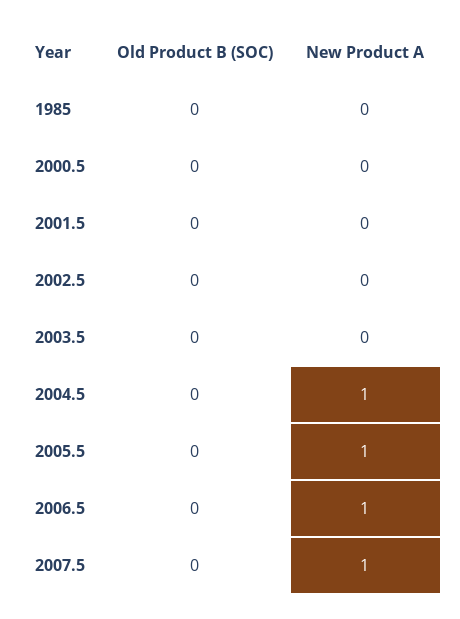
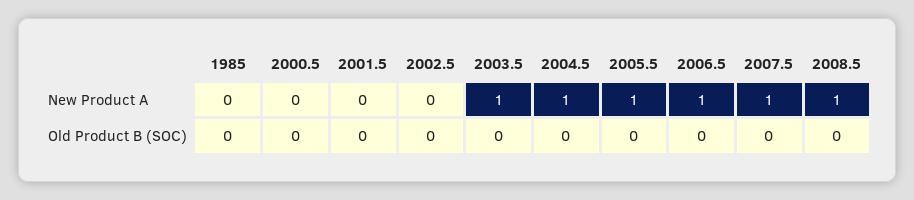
New Product A, 2003.5: 0 -> 1
New Product A, 2008.5: none -> 1
Old Product B (SOC), 2008.5: none -> 0

